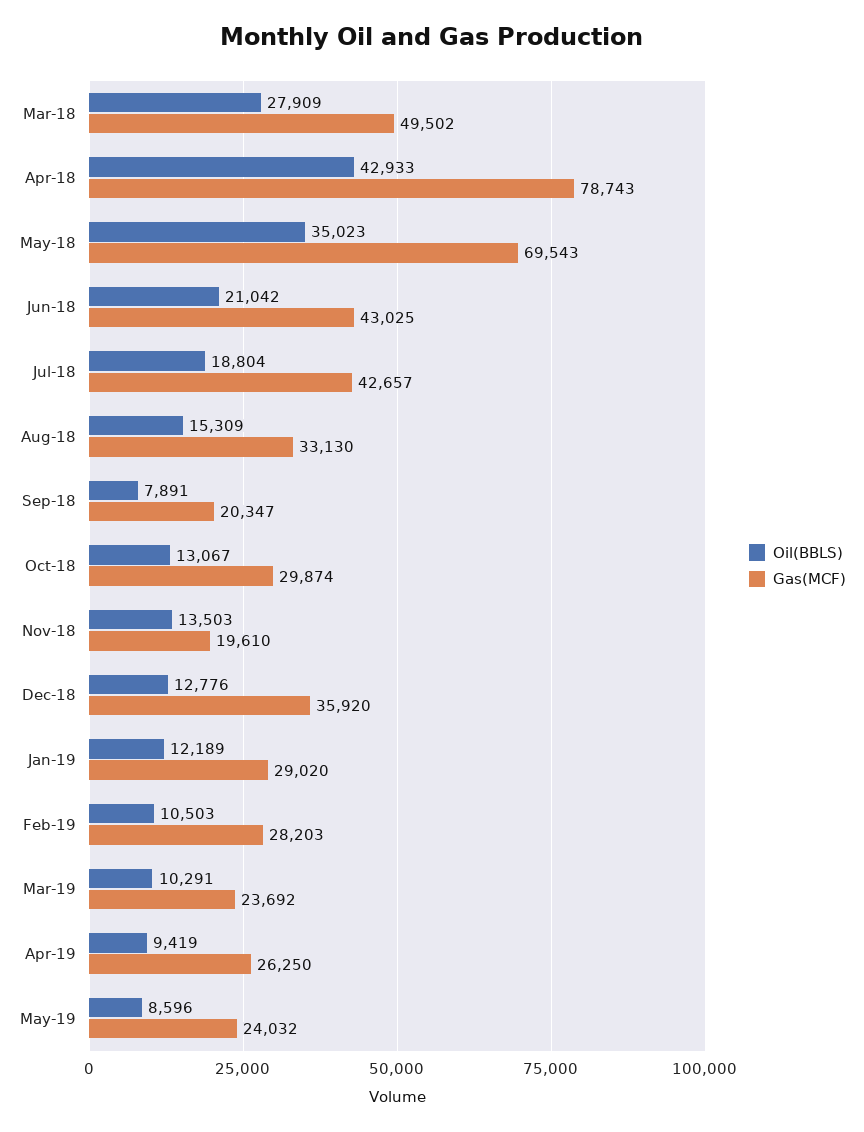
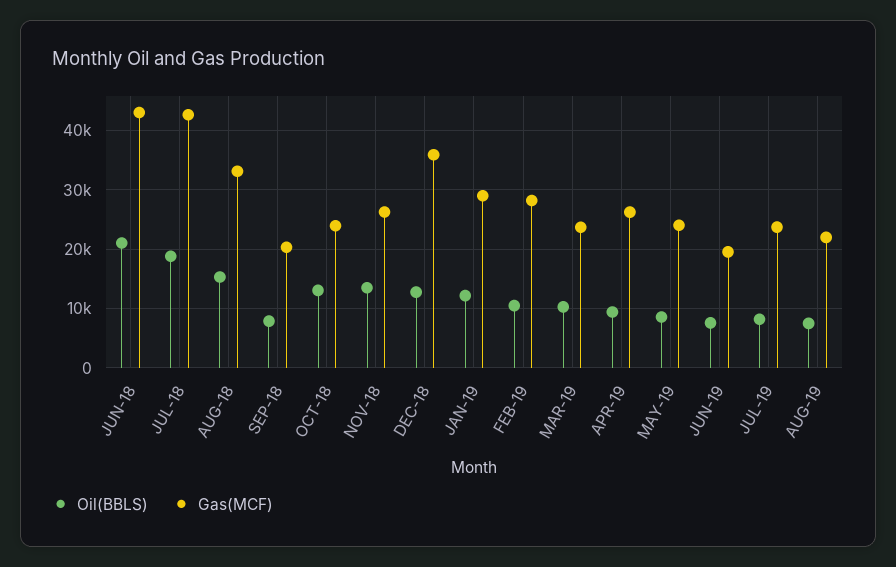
Oil(BBLS), Mar-18: 27909 -> none
Gas(MCF), Mar-18: 49502 -> none
Oil(BBLS), Apr-18: 42933 -> none
Gas(MCF), Apr-18: 78743 -> none
Oil(BBLS), May-18: 35023 -> none
Gas(MCF), May-18: 69543 -> none
Gas(MCF), Oct-18: 29874 -> 24000
Gas(MCF), Nov-18: 19610 -> 26000
Oil(BBLS), JUN-19: none -> 8000
Gas(MCF), JUN-19: none -> 20000
Oil(BBLS), JUL-19: none -> 8000
Gas(MCF), JUL-19: none -> 24000
Oil(BBLS), AUG-19: none -> 8000
Gas(MCF), AUG-19: none -> 22000

